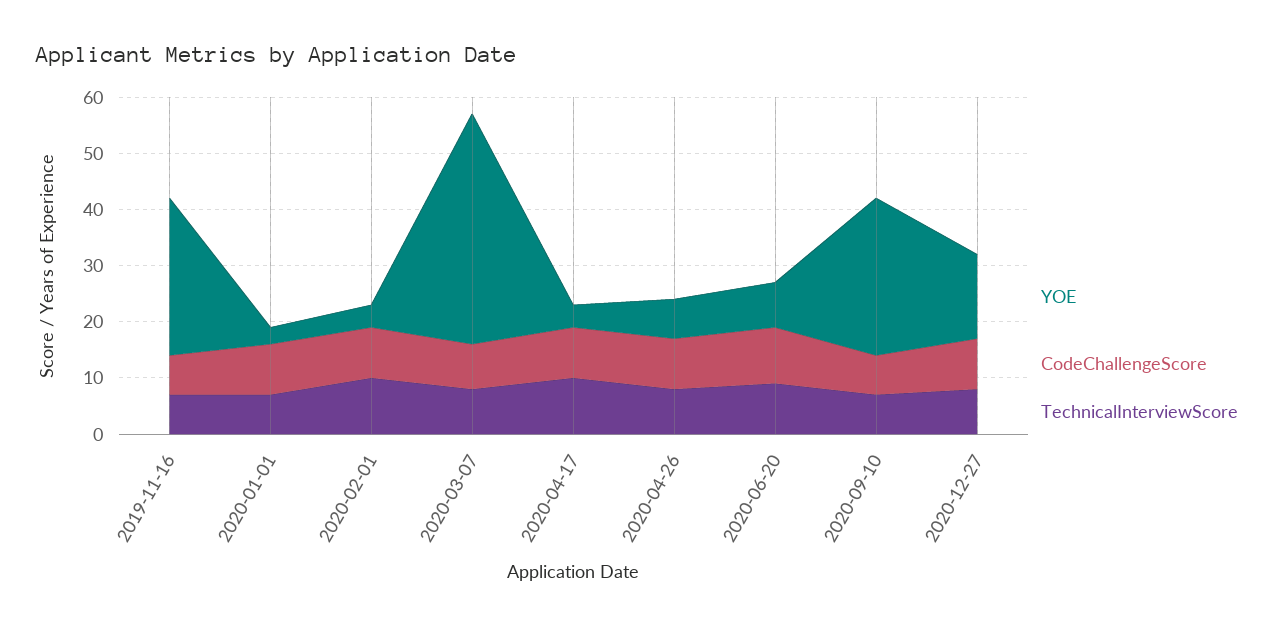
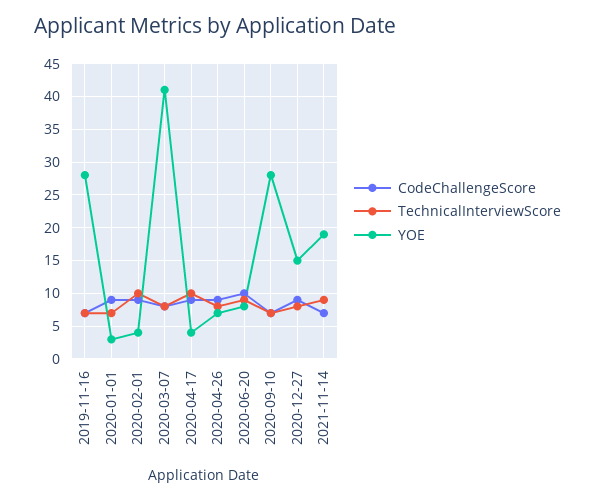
CodeChallengeScore, 2021-11-14: none -> 7
TechnicalInterviewScore, 2021-11-14: none -> 9
YOE, 2021-11-14: none -> 19

